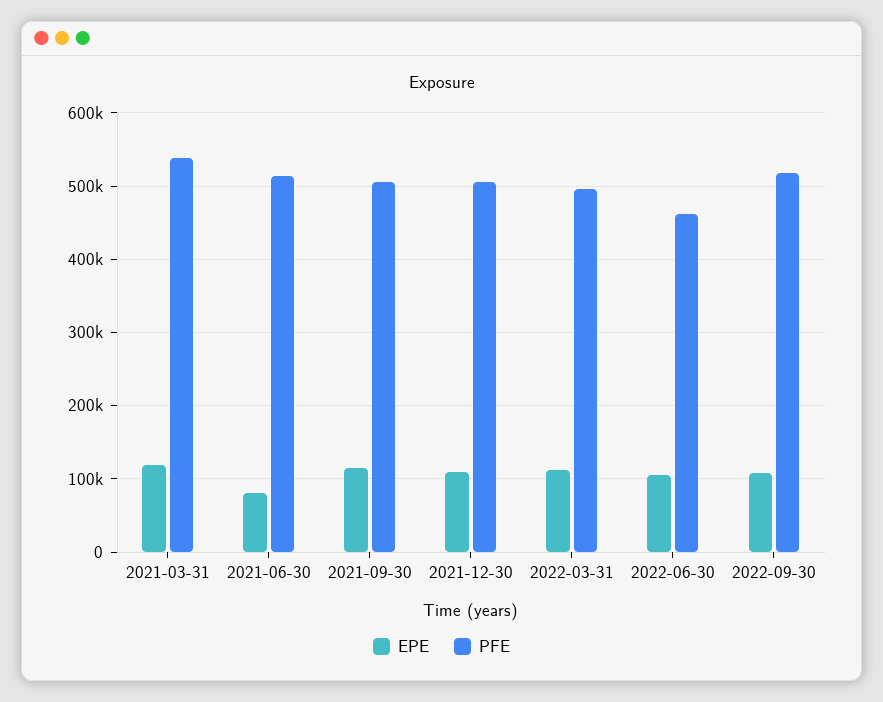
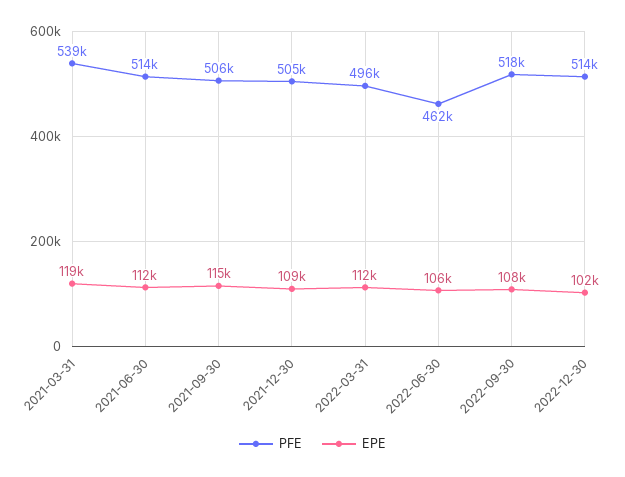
EPE, 2021-06-30: 80000 -> 112000
PFE, 2022-12-30: none -> 514000
EPE, 2022-12-30: none -> 102000

